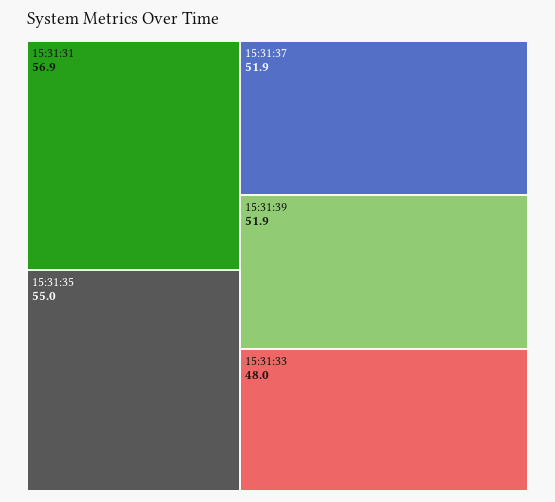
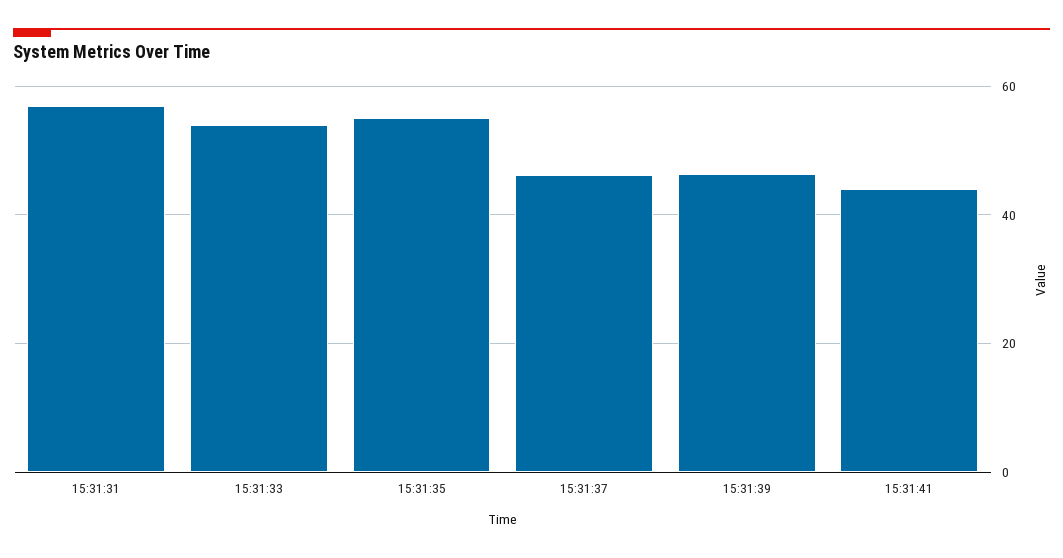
15:31:37: 51.9 -> 46
15:31:39: 51.9 -> 46
15:31:33: 48 -> 54
15:31:41: none -> 44

